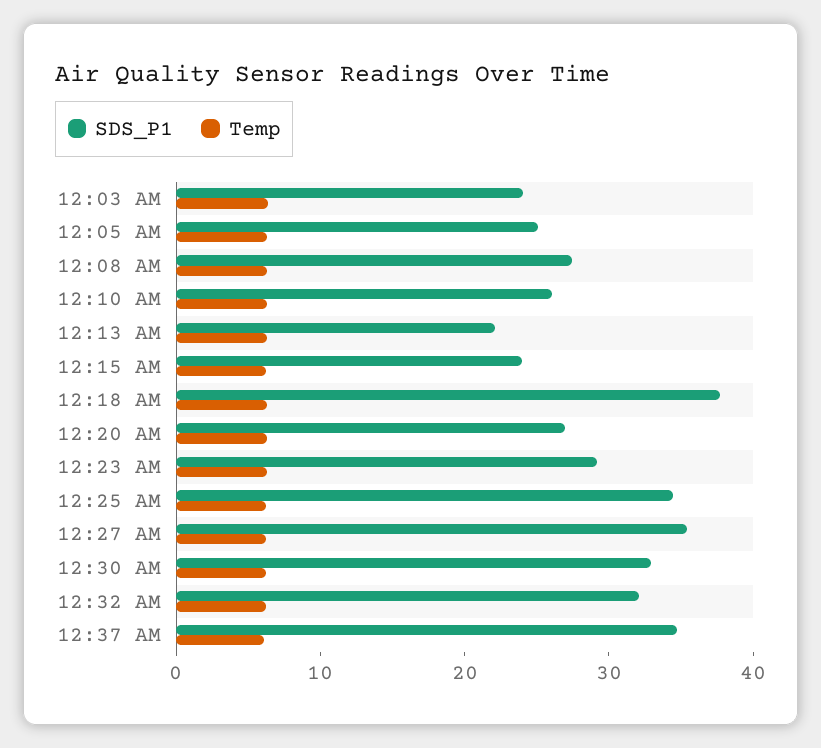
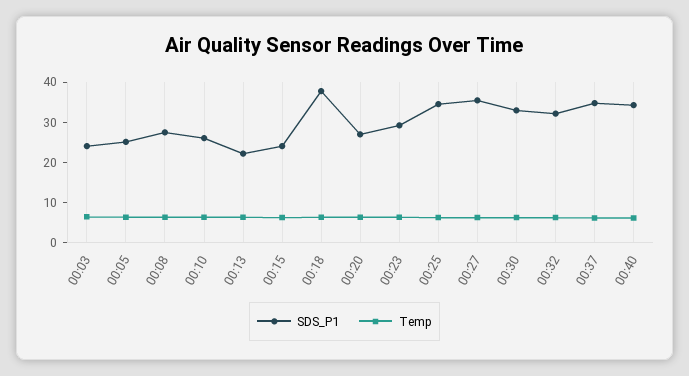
SDS_P1, 00:40: none -> 34
Temp, 00:40: none -> 6

